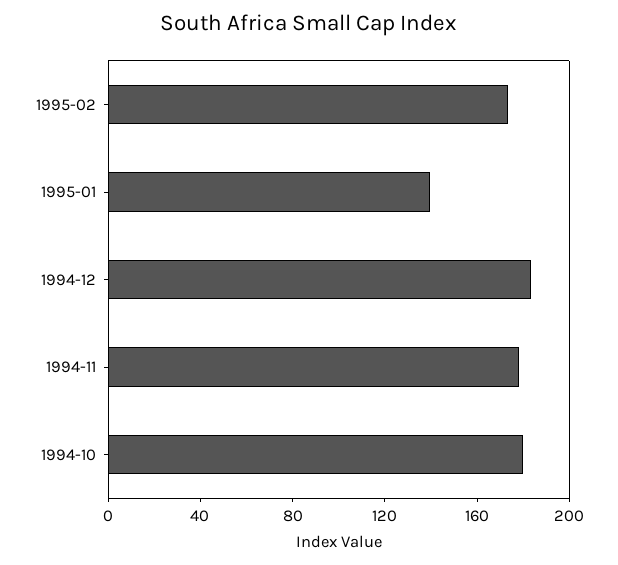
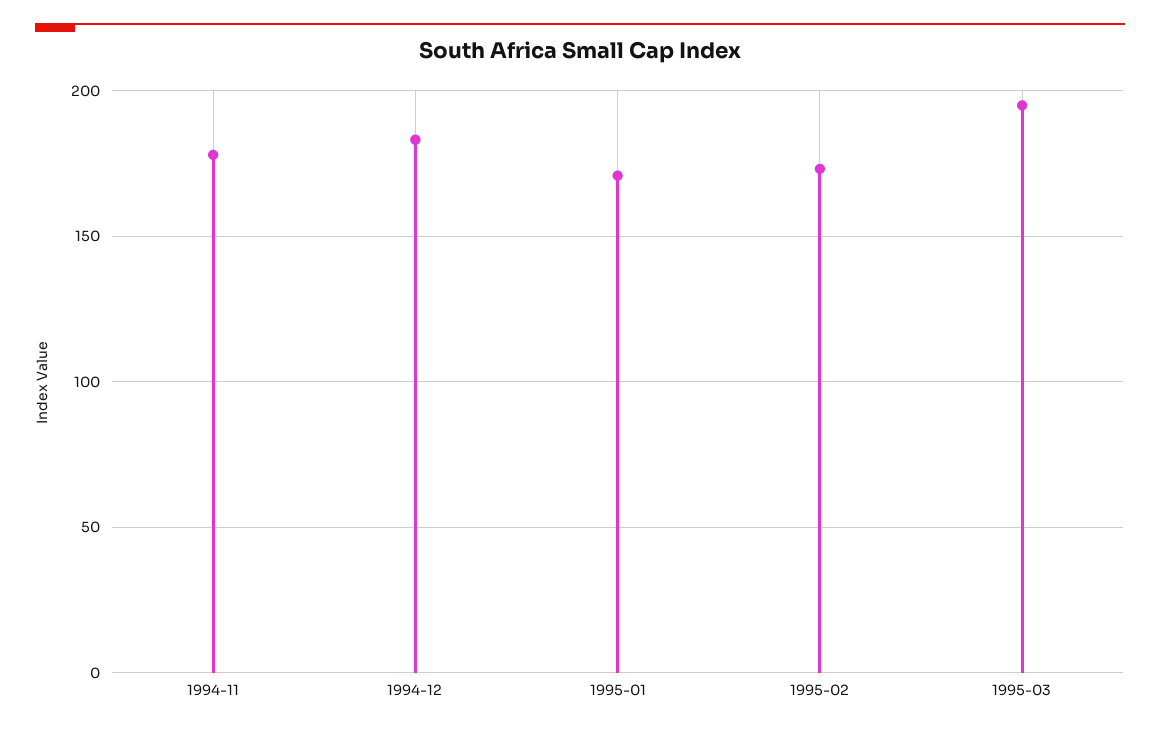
1995-01: 140 -> 170
1994-10: 180 -> none
1995-03: none -> 195

